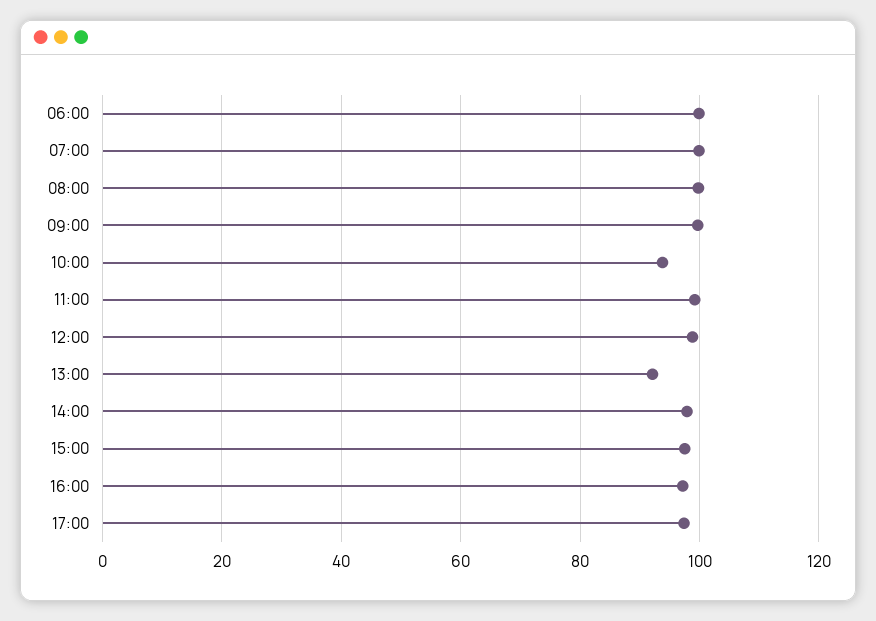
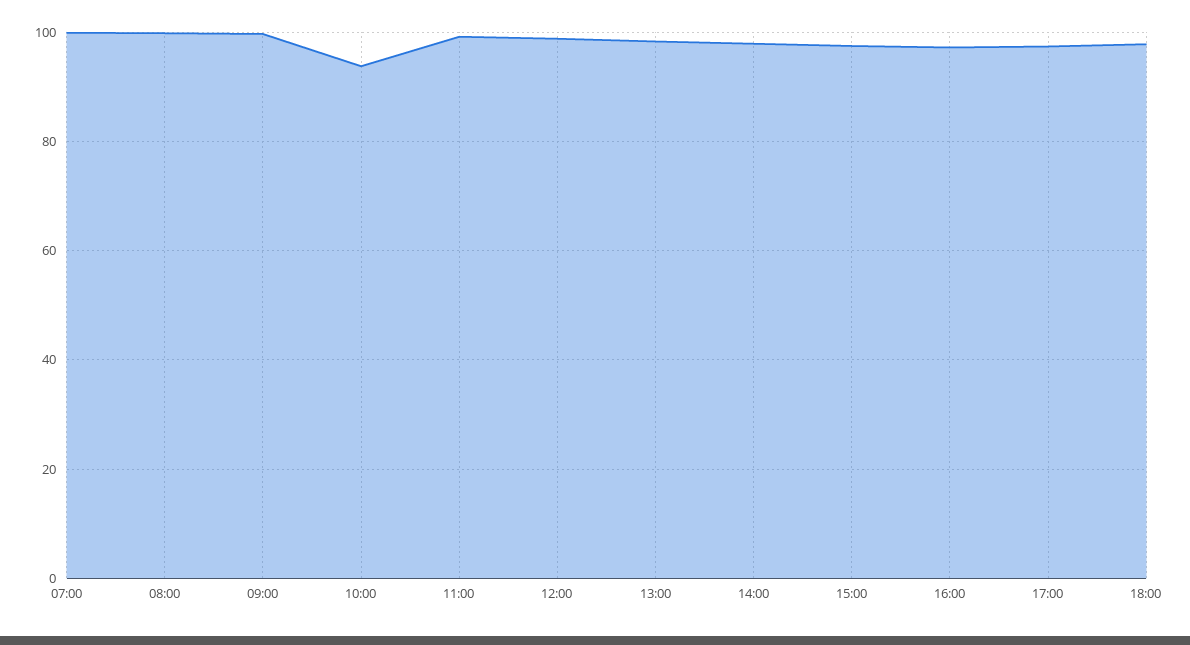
06:00: 100 -> none
13:00: 92 -> 98
18:00: none -> 98

